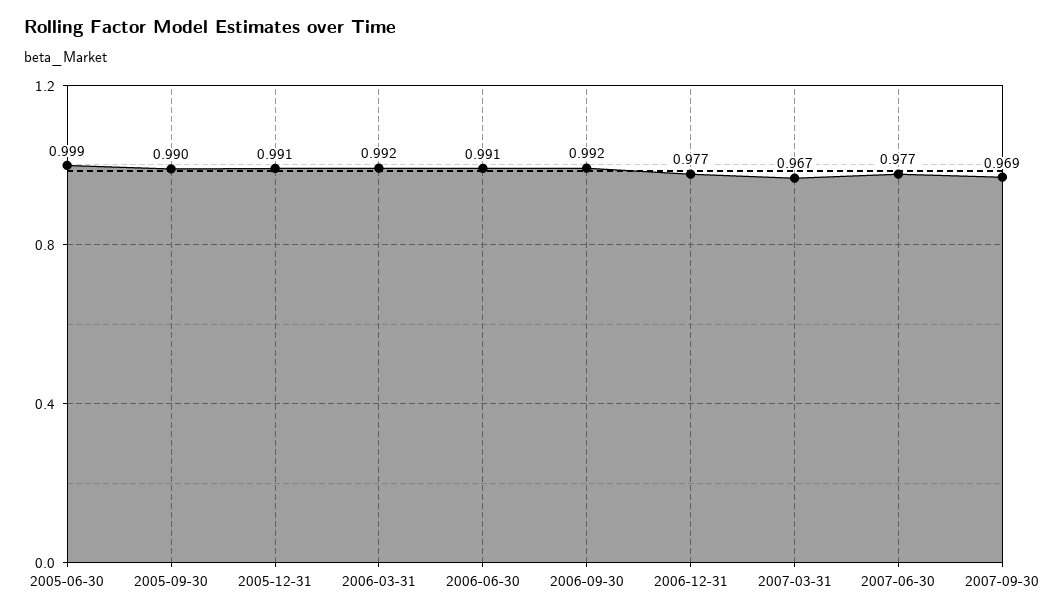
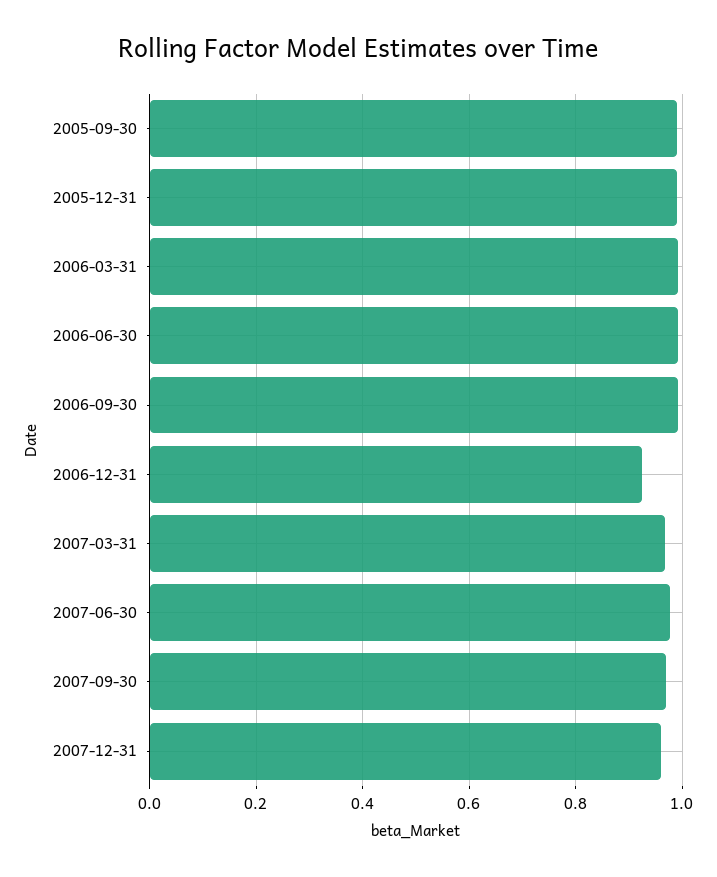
2005-06-30: 0.999 -> none
2006-12-31: 0.977 -> 0.92
2007-12-31: none -> 0.96

